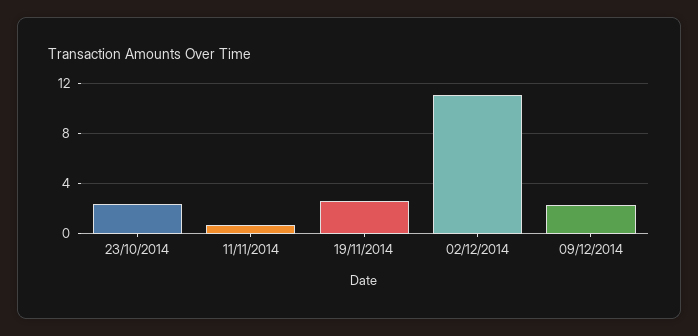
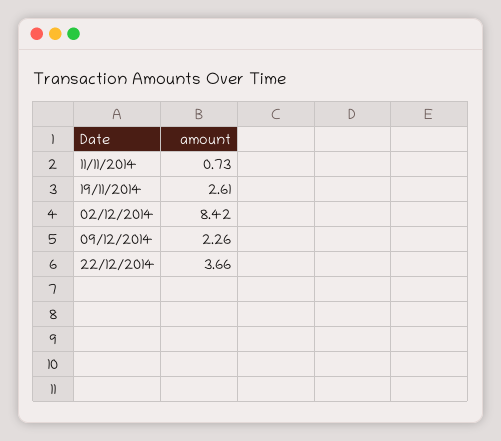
23/10/2014: 2.5 -> none
02/12/2014: 11 -> 8.42
22/12/2014: none -> 3.66

